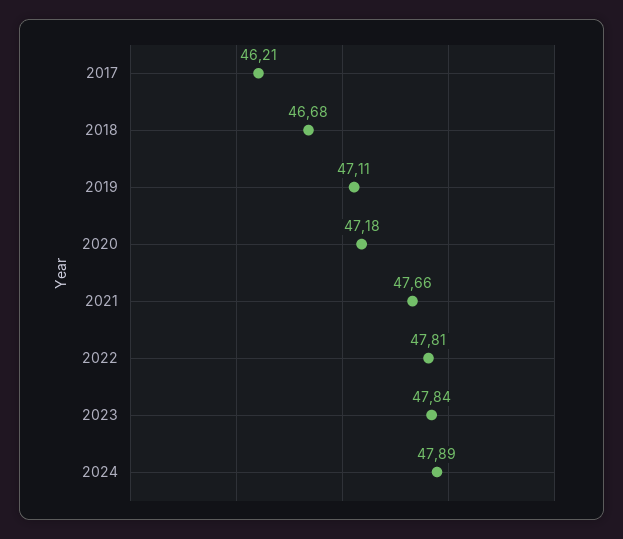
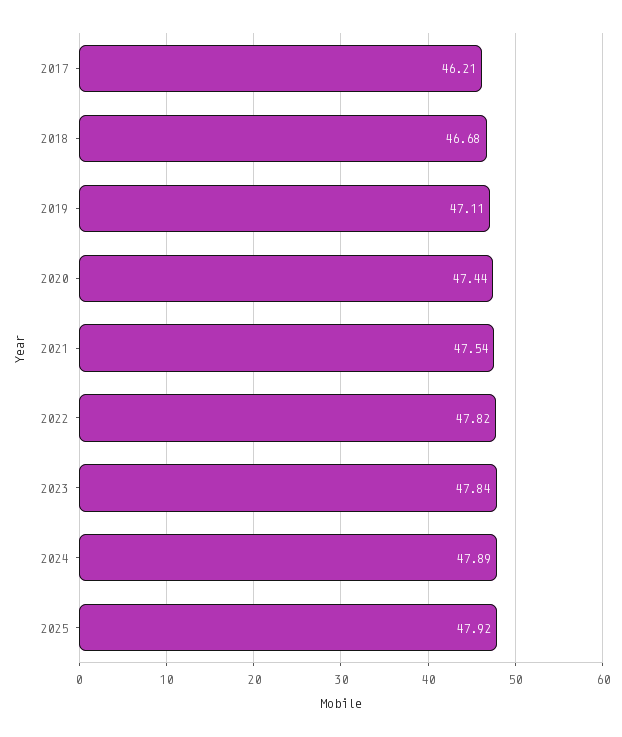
2020: 47.18 -> 47.44
2021: 47.66 -> 47.54
2022: 47.81 -> 47.82
2025: none -> 47.92

